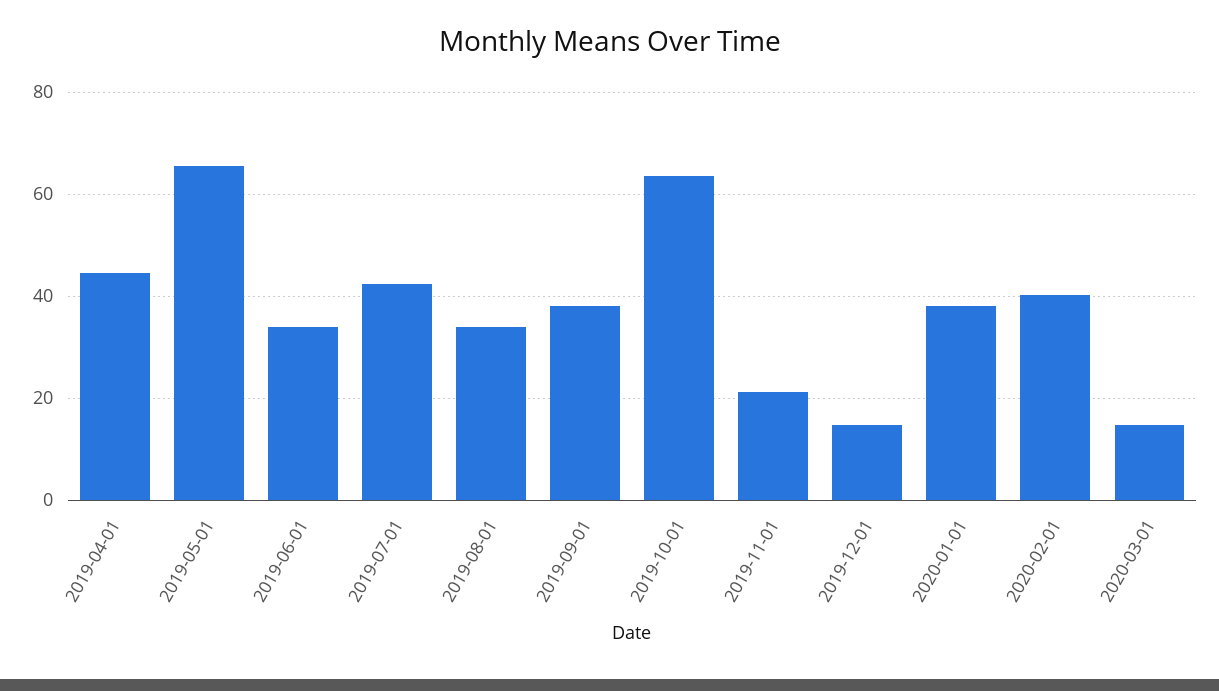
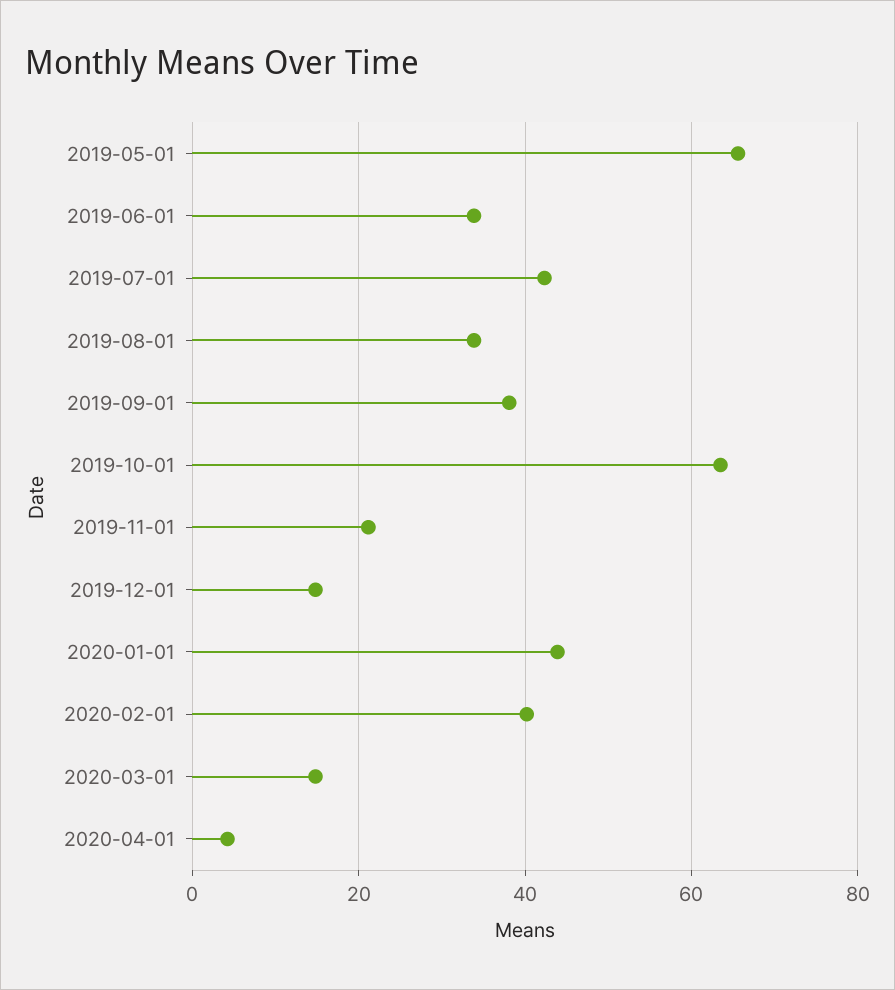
2019-04-01: 44 -> none
2020-01-01: 38 -> 44
2020-04-01: none -> 4

